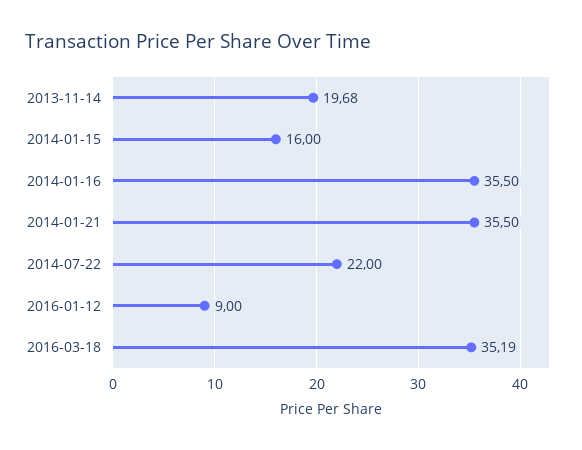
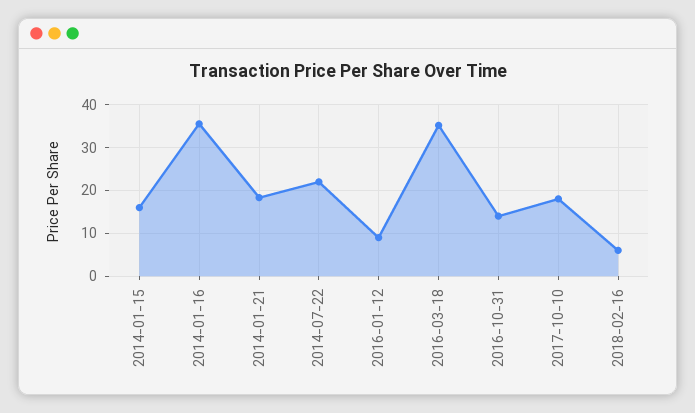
2013-11-14: 19.68 -> none
2014-01-21: 35.5 -> 18
2016-10-31: none -> 14
2017-10-10: none -> 18
2018-02-16: none -> 6

